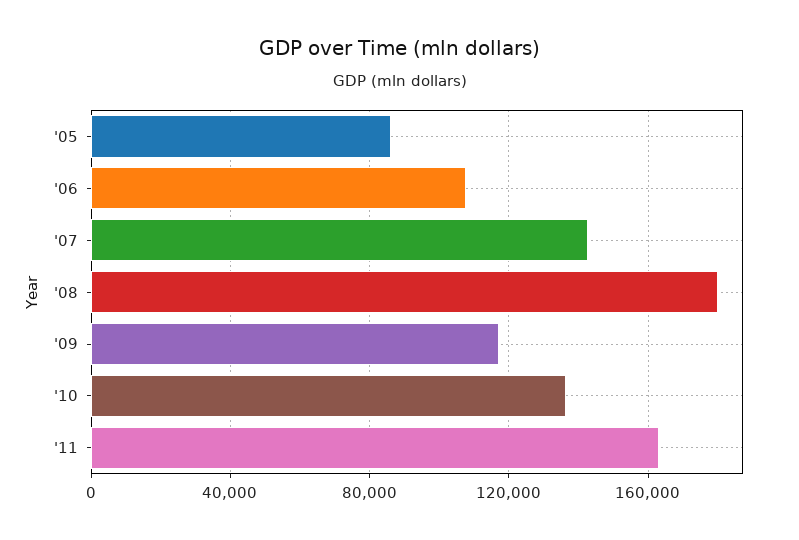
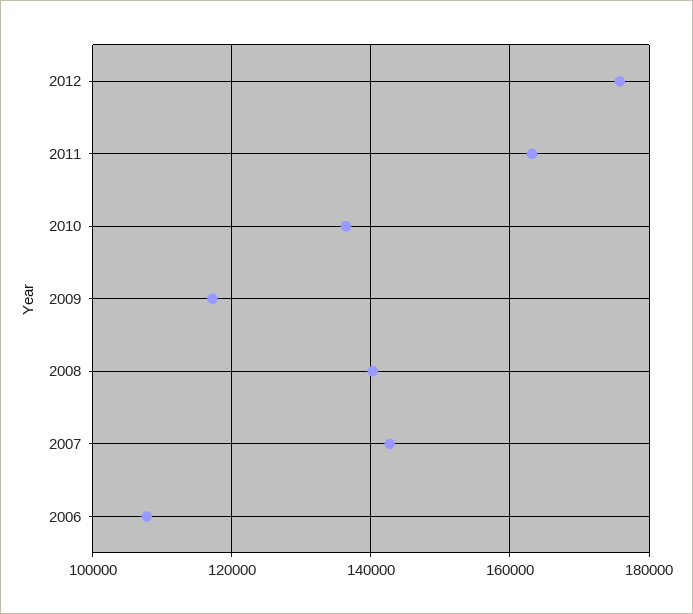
'05: 85000 -> none
'08: 180000 -> 140000
2012: none -> 176000

